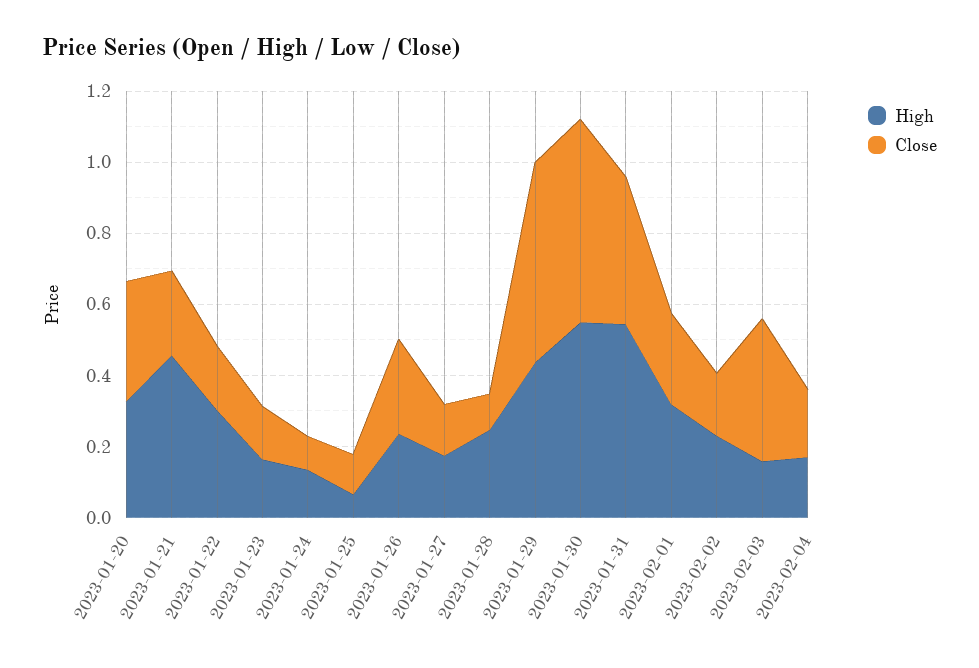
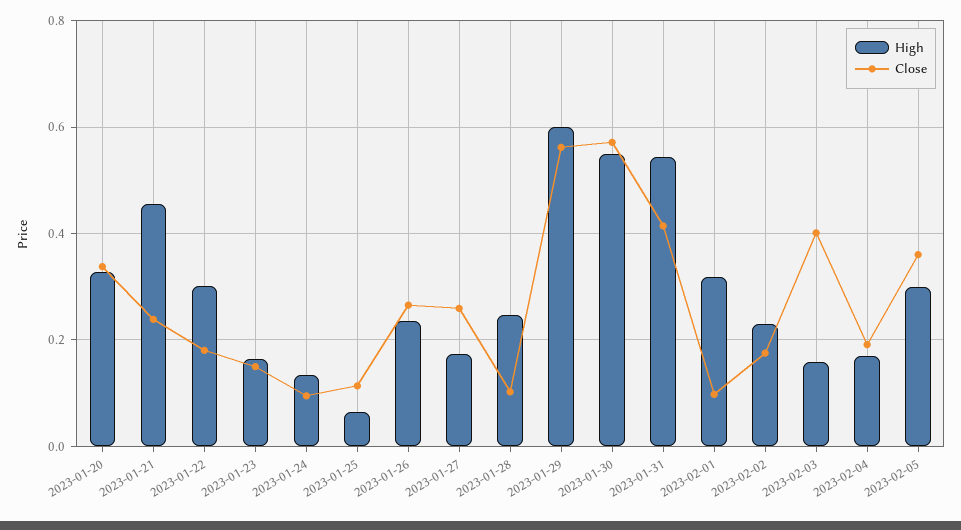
Close, 2023-01-27: 0.15 -> 0.26
High, 2023-01-29: 0.45 -> 0.6
Close, 2023-02-01: 0.25 -> 0.1
High, 2023-02-05: none -> 0.3
Close, 2023-02-05: none -> 0.36

